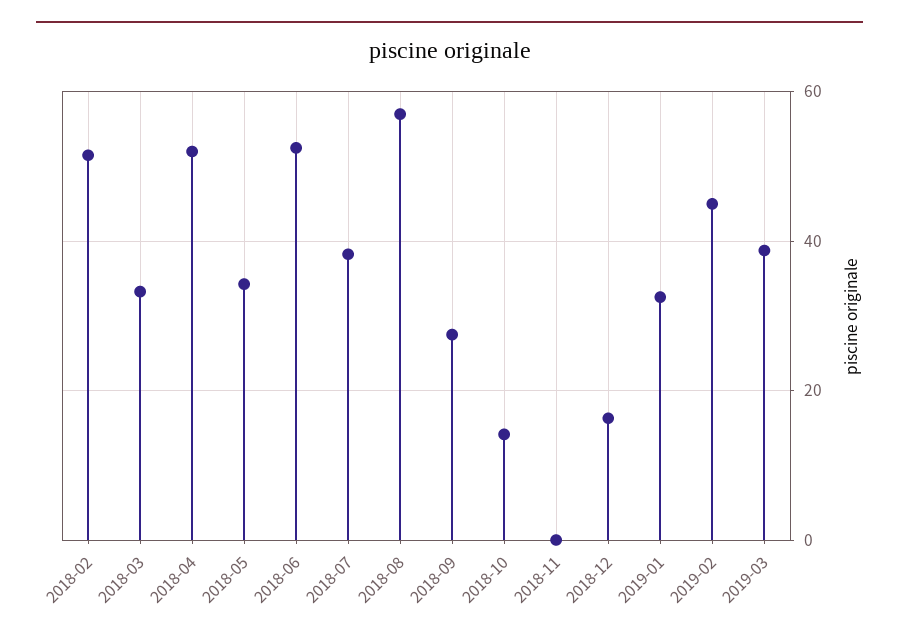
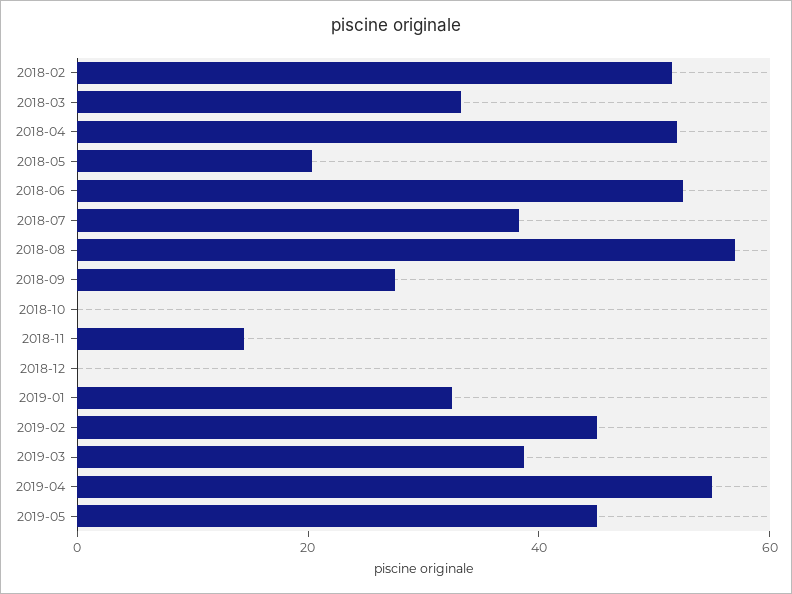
2018-05: 34 -> 20
2018-10: 14 -> 0
2018-11: 0 -> 15
2018-12: 16 -> 0
2019-04: none -> 55
2019-05: none -> 45

